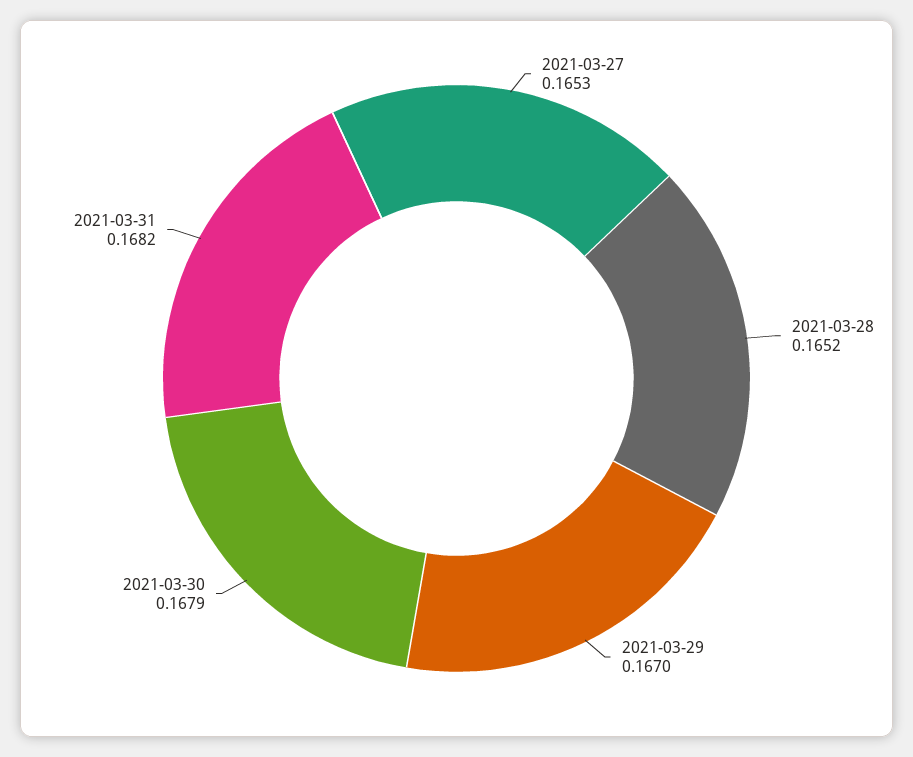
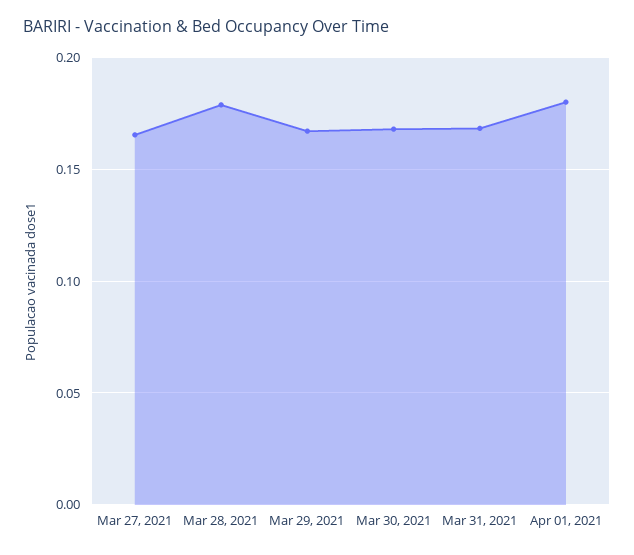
2021-03-28: 0.1652 -> 0.18
Apr 01, 2021: none -> 0.18

